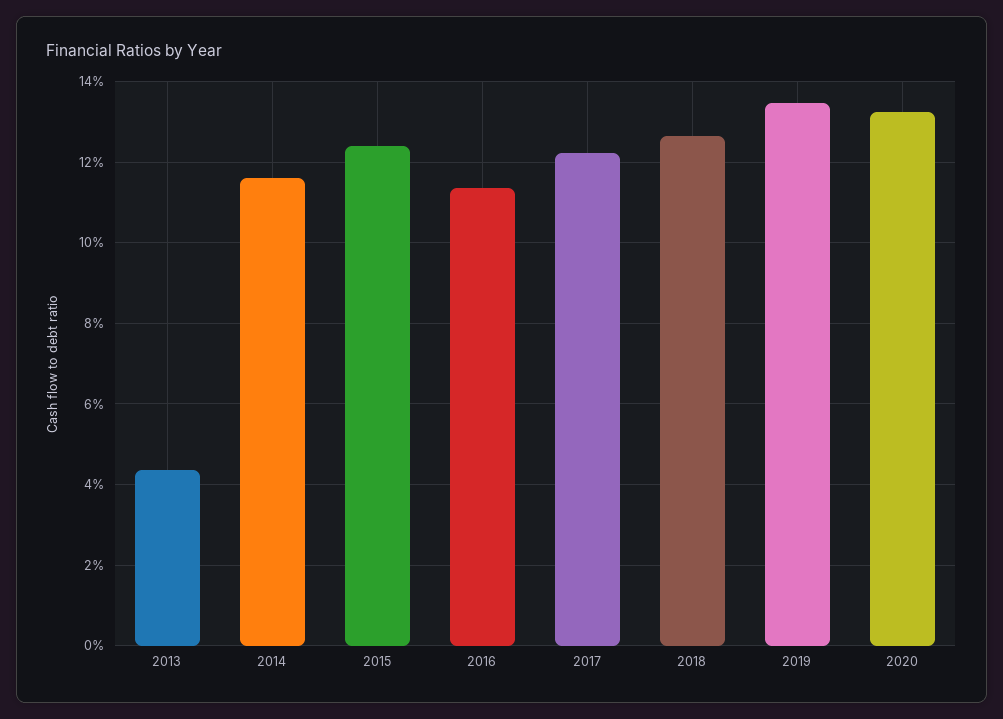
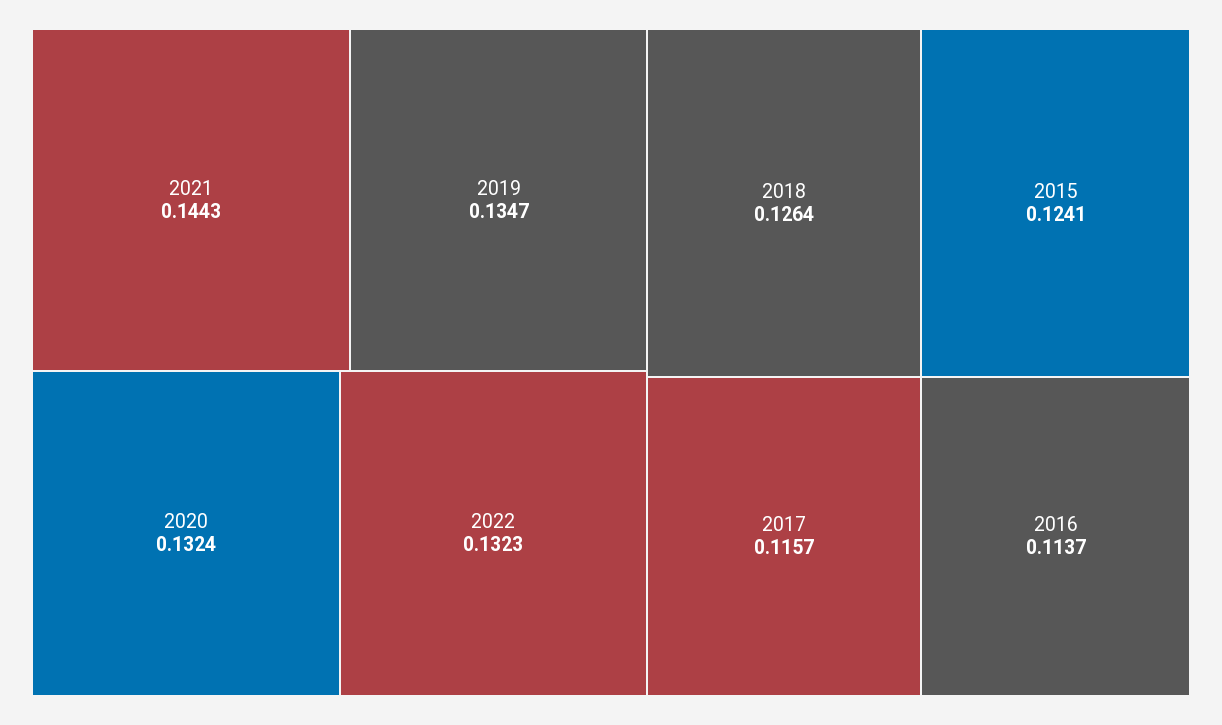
2013: 0.044 -> none
2014: 0.116 -> none
2017: 0.122 -> 0.1157
2021: none -> 0.1443
2022: none -> 0.1323

